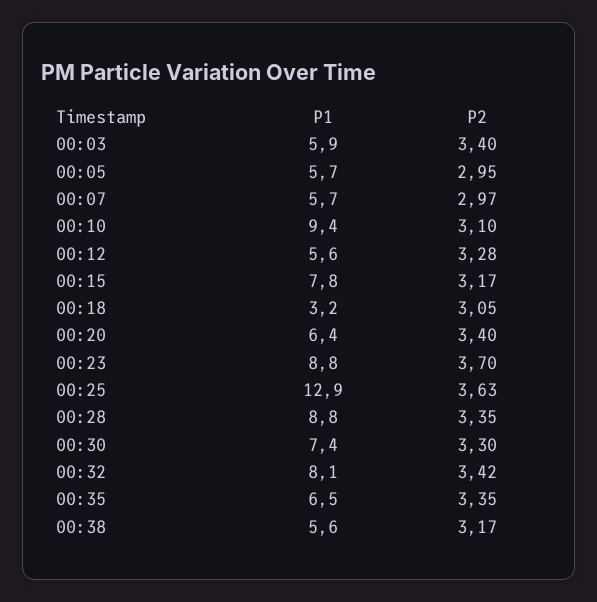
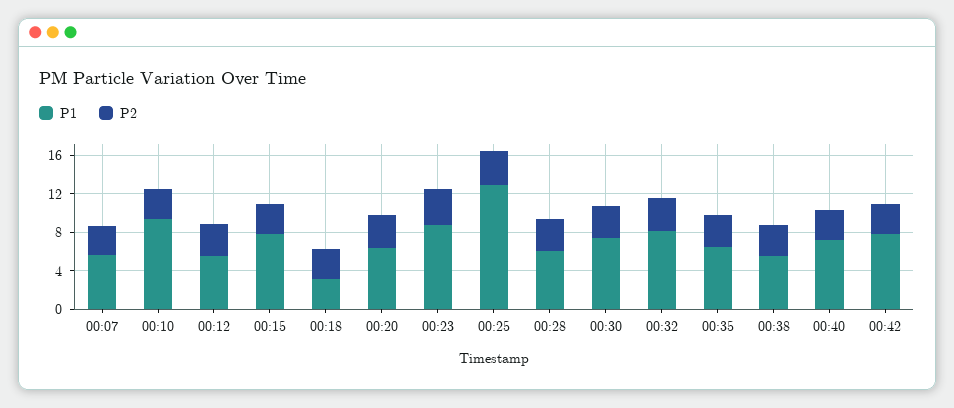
P1, 00:03: 5.9 -> none
P2, 00:03: 3.4 -> none
P1, 00:05: 5.7 -> none
P2, 00:05: 2.95 -> none
P1, 00:28: 8.8 -> 6
P1, 00:40: none -> 7
P2, 00:40: none -> 3
P1, 00:42: none -> 8
P2, 00:42: none -> 3

